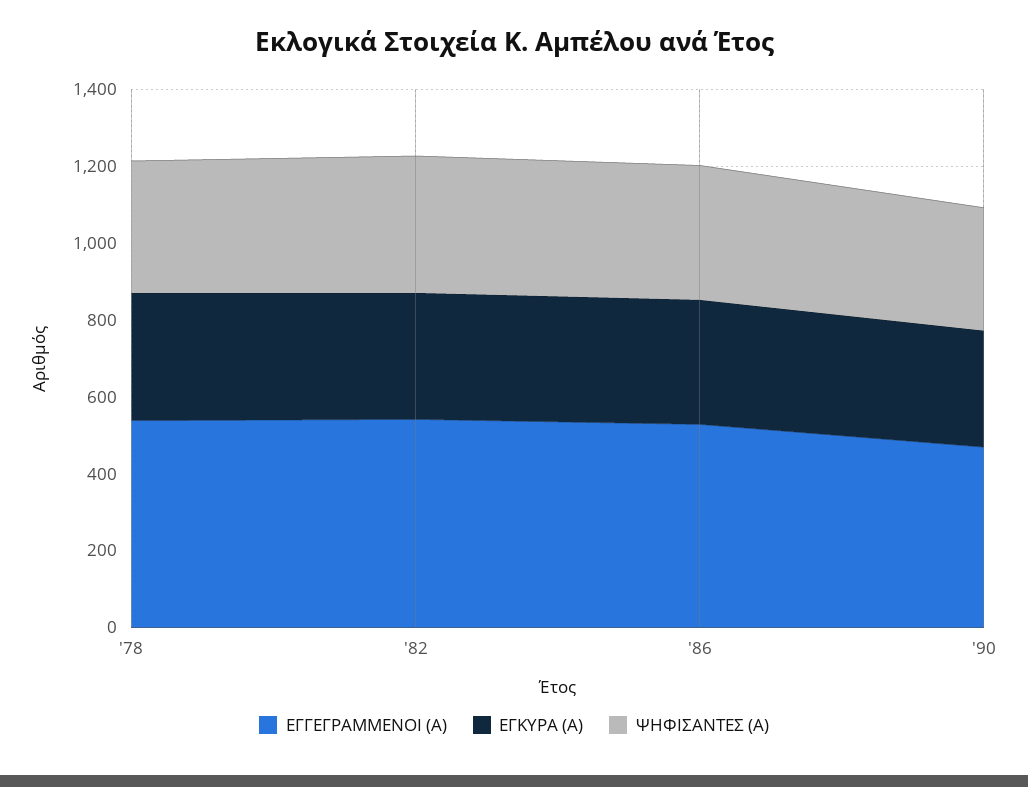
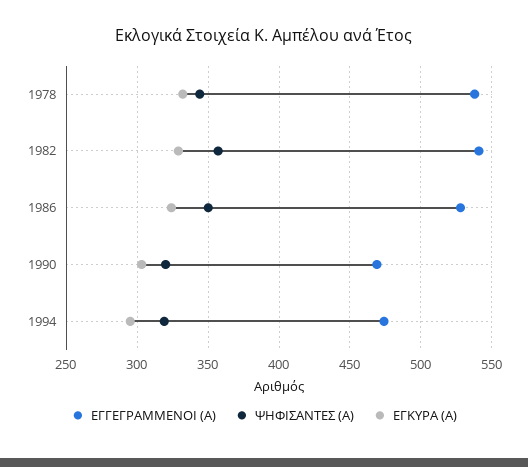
ΕΓΓΕΓΡΑΜΜΕΝΟΙ (Α), 1994: none -> 475
ΨΗΦΙΣΑΝΤΕΣ (Α), 1994: none -> 320
ΕΓΚΥΡΑ (Α), 1994: none -> 295

